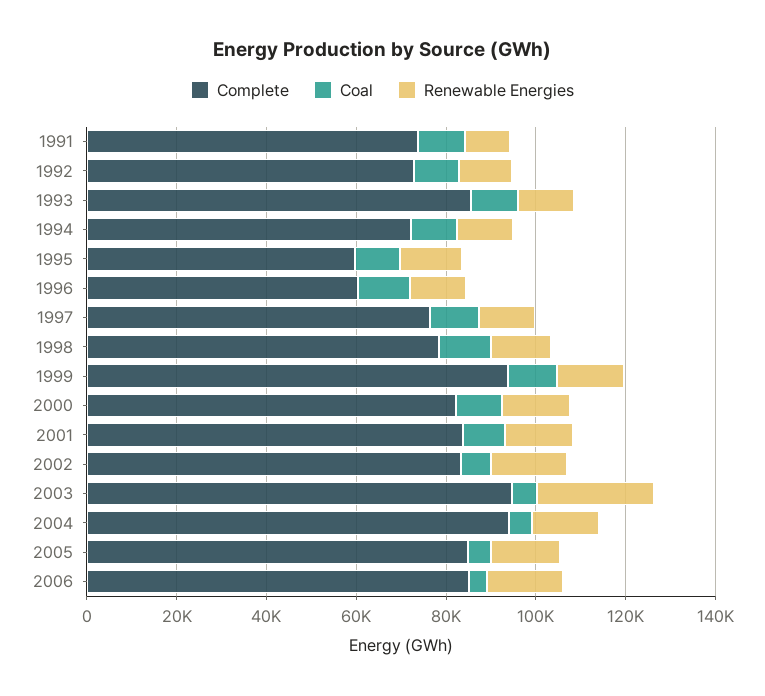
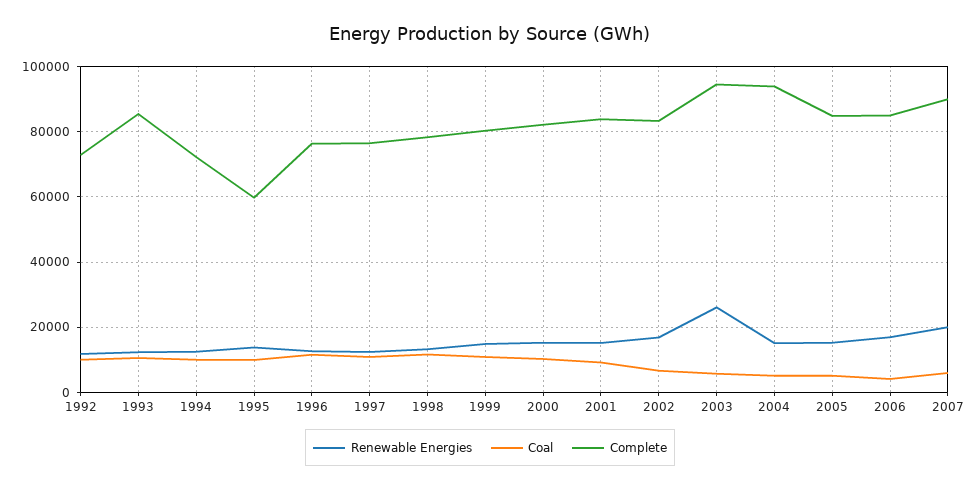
Complete, 1991: 75000 -> none
Coal, 1991: 10000 -> none
Renewable Energies, 1991: 10000 -> none
Complete, 1996: 60000 -> 76000
Complete, 1999: 95000 -> 80000
Renewable Energies, 2007: none -> 20000
Coal, 2007: none -> 6000
Complete, 2007: none -> 90000

